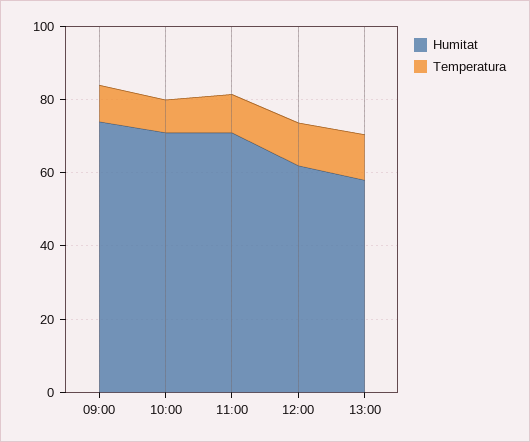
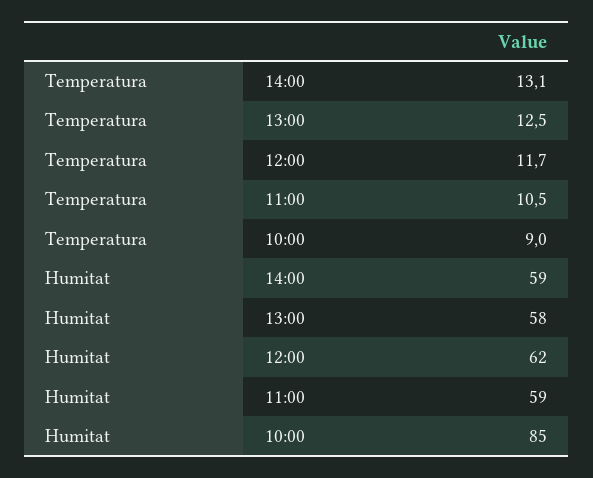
Humitat, 09:00: 75 -> none
Temperatura, 09:00: 10 -> none
Humitat, 10:00: 70 -> 85
Humitat, 11:00: 70 -> 59
Temperatura, 14:00: none -> 13.1
Humitat, 14:00: none -> 59

